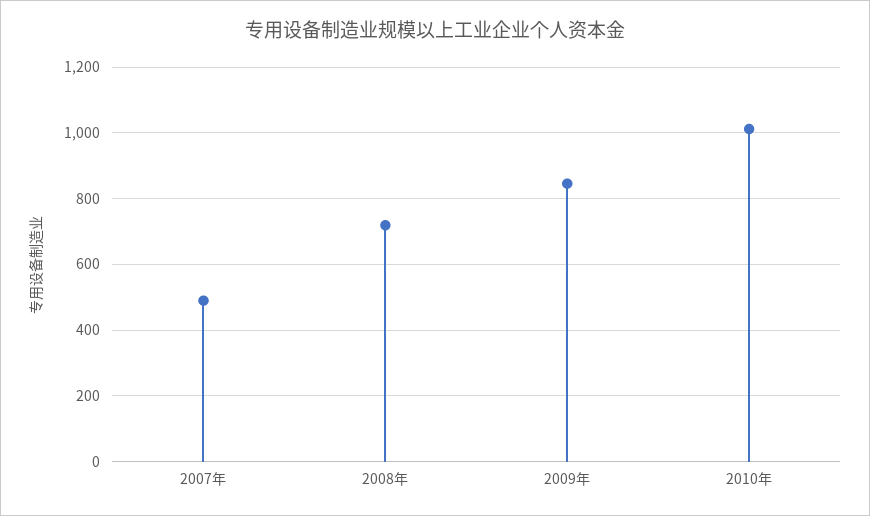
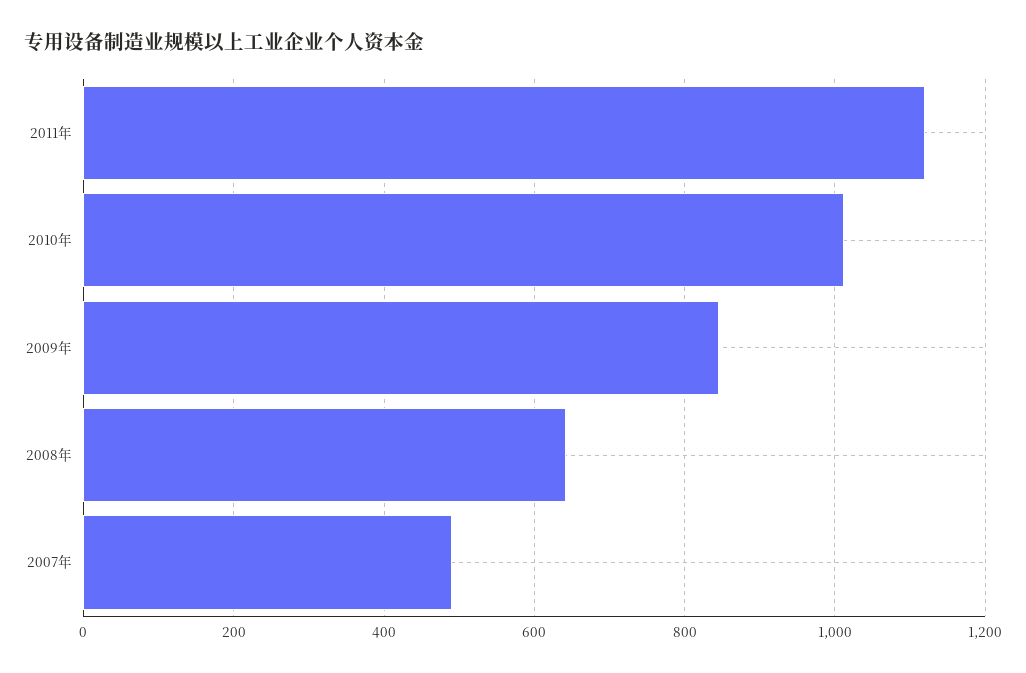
2008年: 720 -> 640
2011年: none -> 1120

